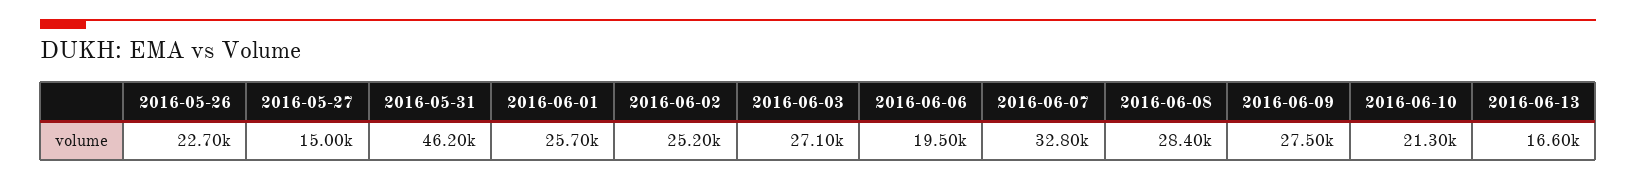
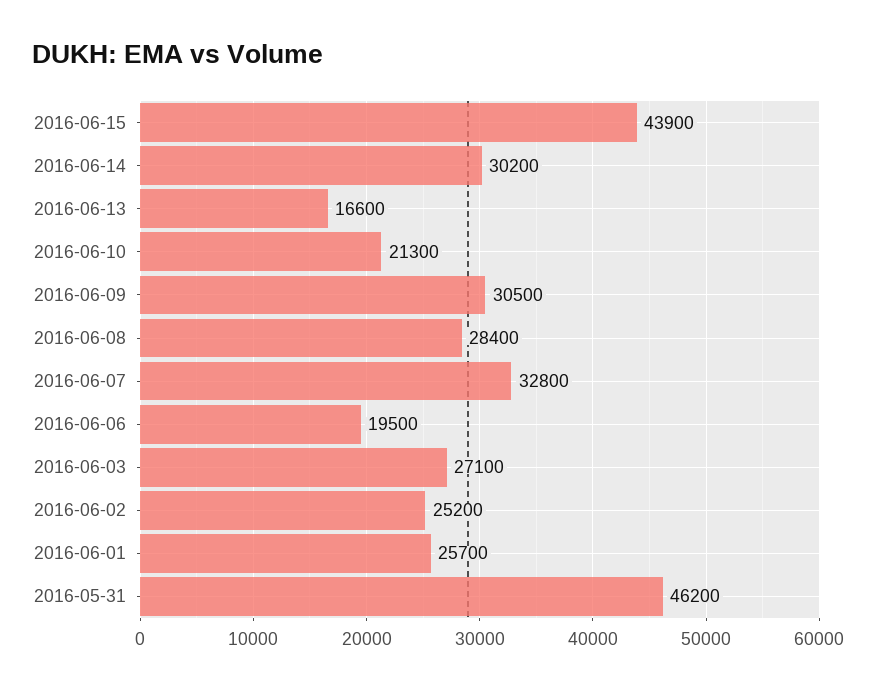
2016-05-26: 22700 -> none
2016-05-27: 15000 -> none
2016-06-09: 27500 -> 30500
2016-06-15: none -> 43900
2016-06-14: none -> 30200

